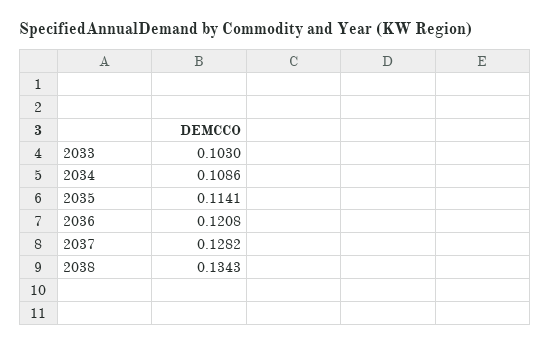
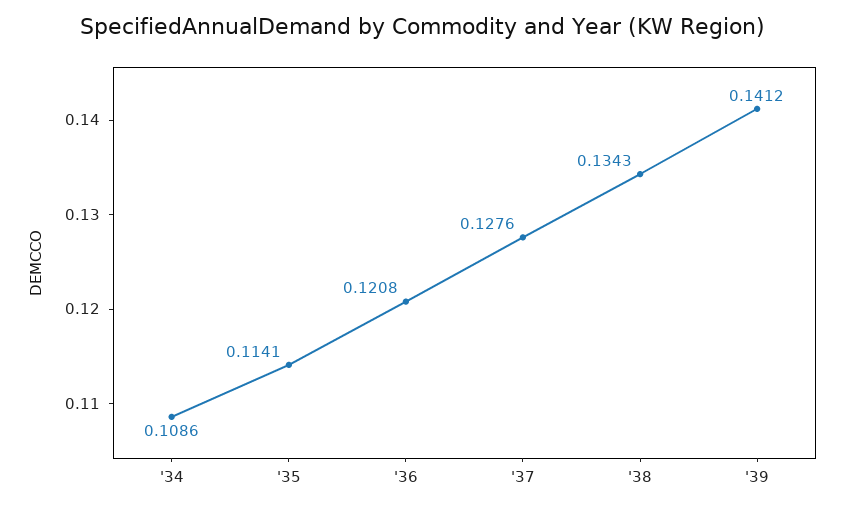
2033: 0.103 -> none
2037: 0.1282 -> 0.1276
'39: none -> 0.1412

